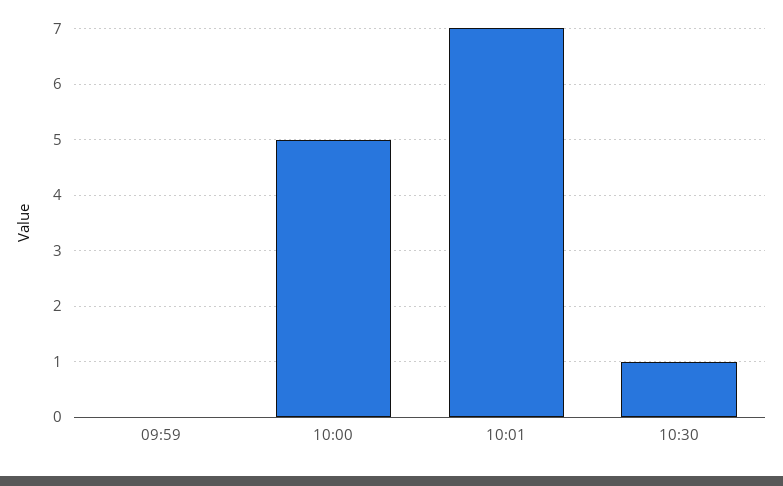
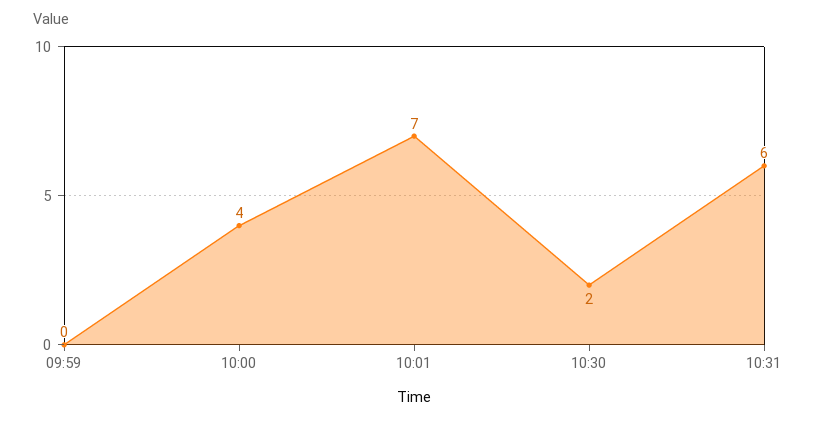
10:00: 5 -> 4
10:30: 1 -> 2
10:31: none -> 6

